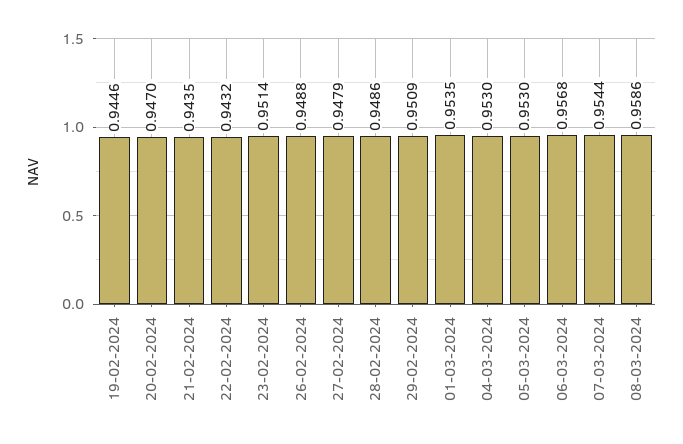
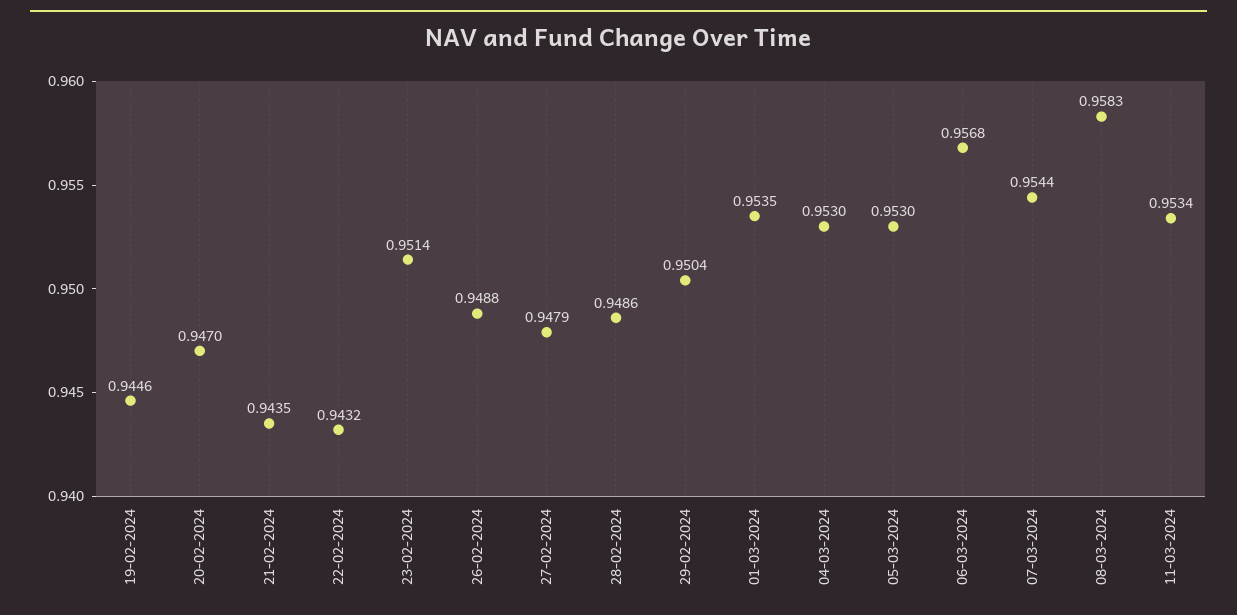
29-02-2024: 0.9509 -> 0.9504
08-03-2024: 0.9586 -> 0.9583
11-03-2024: none -> 0.9534

